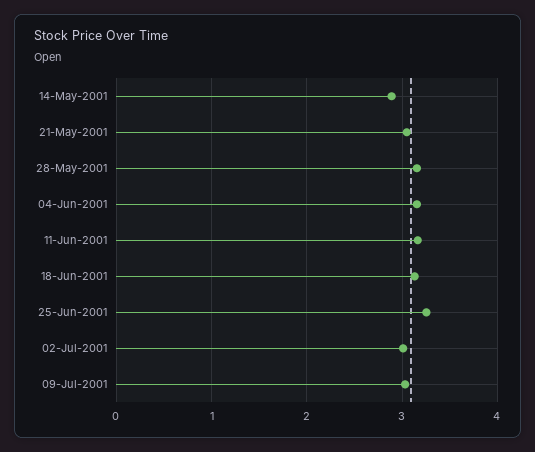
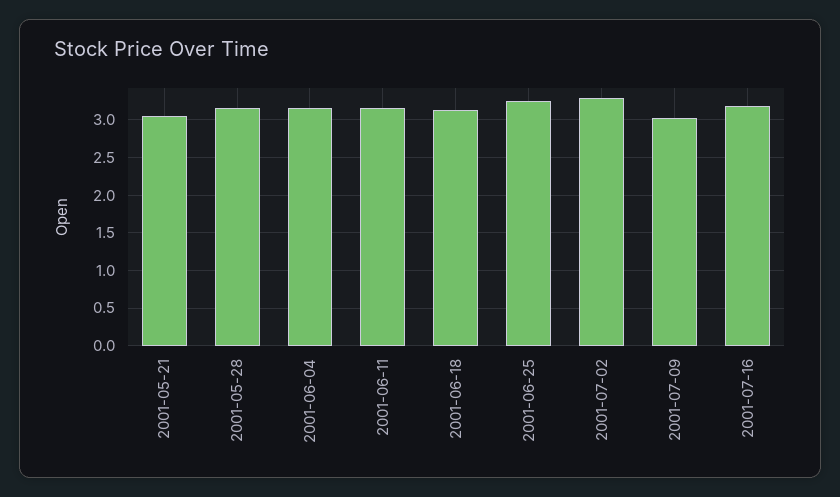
14-May-2001: 2.9 -> none
02-Jul-2001: 3 -> 3.3
2001-07-16: none -> 3.2

